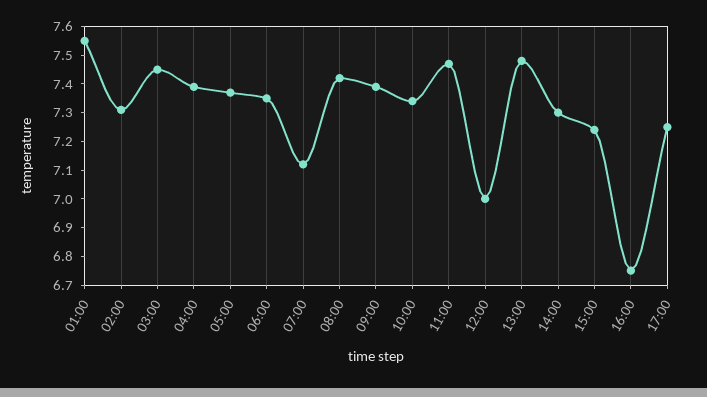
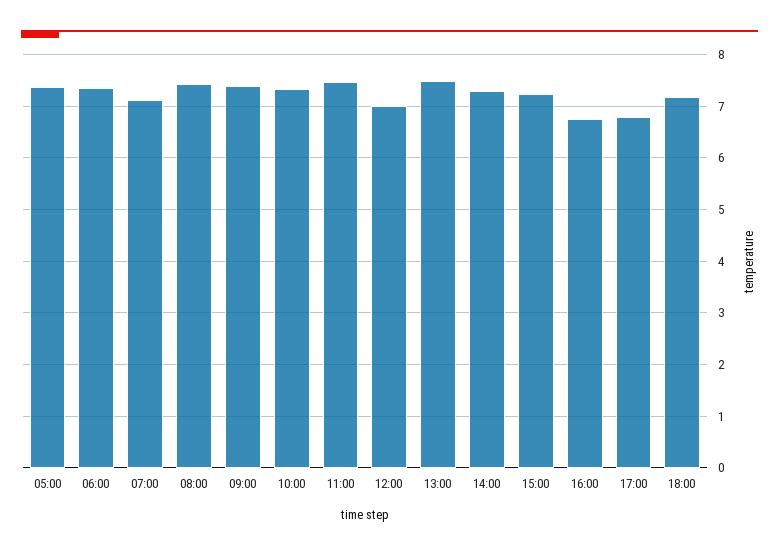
01:00: 7.55 -> none
02:00: 7.3 -> none
03:00: 7.45 -> none
04:00: 7.4 -> none
17:00: 7.25 -> 6.8
18:00: none -> 7.2

